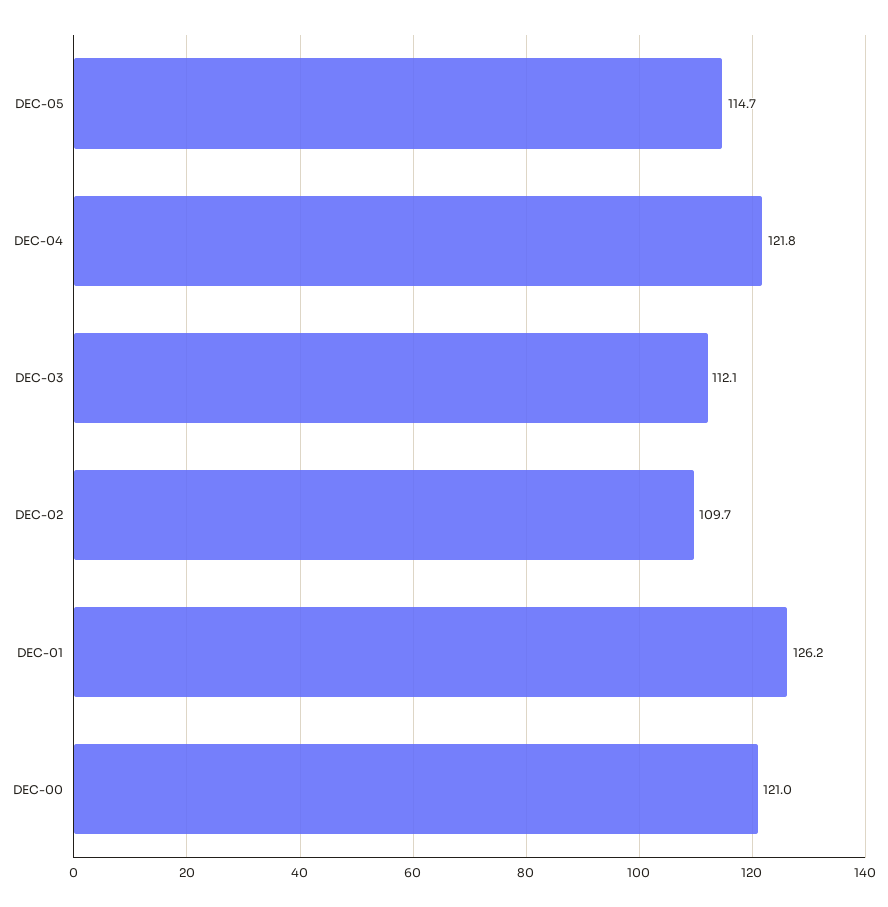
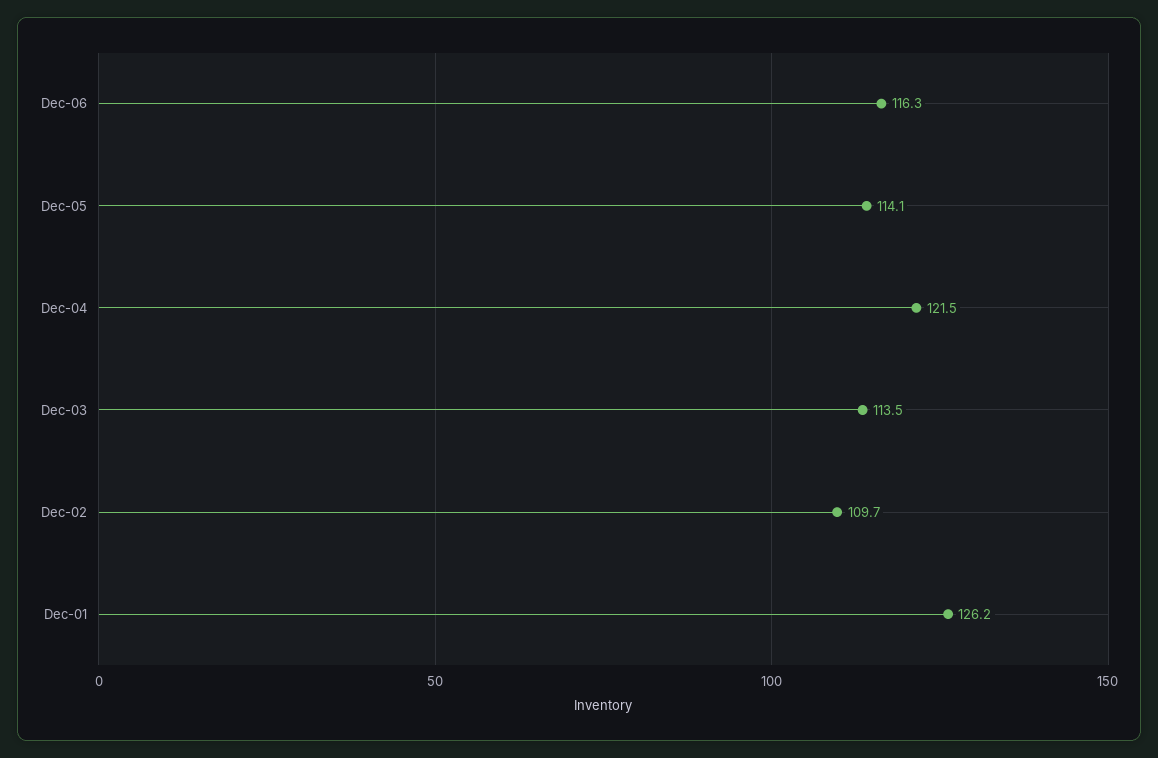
DEC-05: 114.7 -> 114.1
DEC-04: 121.8 -> 121.5
DEC-03: 112.1 -> 113.5
DEC-00: 121 -> none
Dec-06: none -> 116.3

